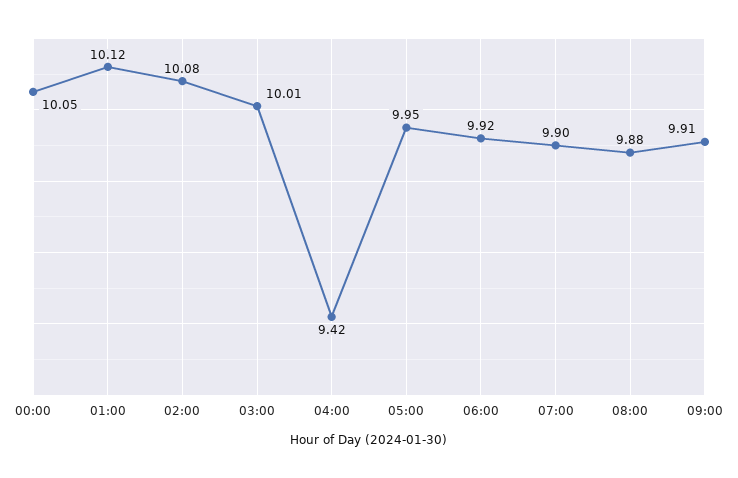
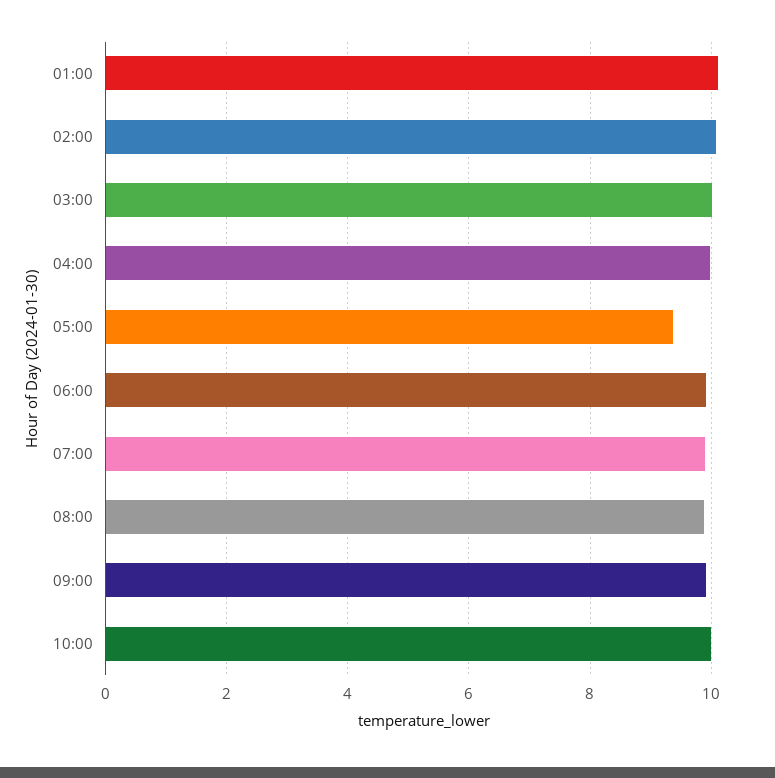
00:00: 10.05 -> none
04:00: 9.42 -> 10
05:00: 9.95 -> 9.4
10:00: none -> 10

